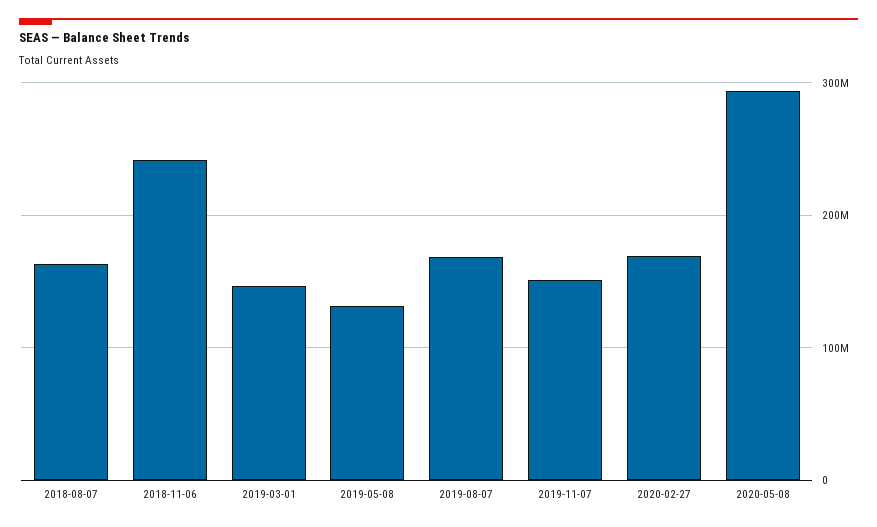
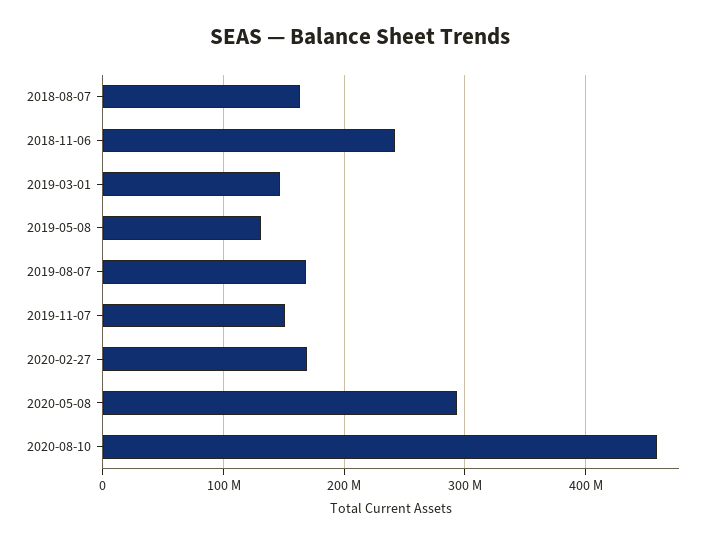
2020-08-10: none -> 460000000

